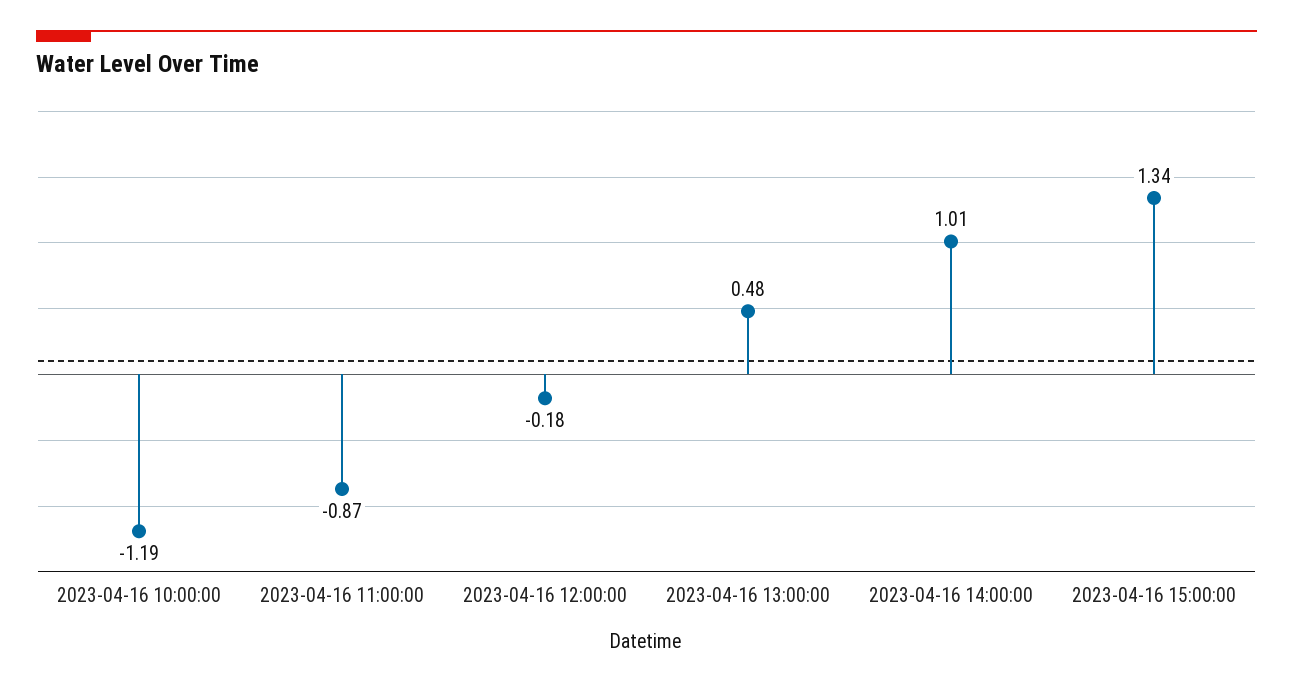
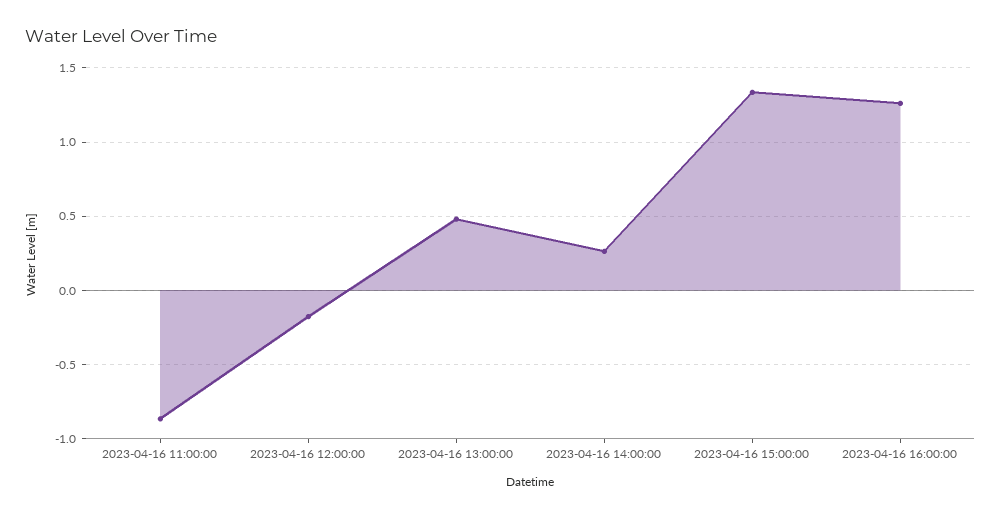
2023-04-16 10:00:00: -1.19 -> none
2023-04-16 14:00:00: 1.01 -> 0.25
2023-04-16 16:00:00: none -> 1.25

